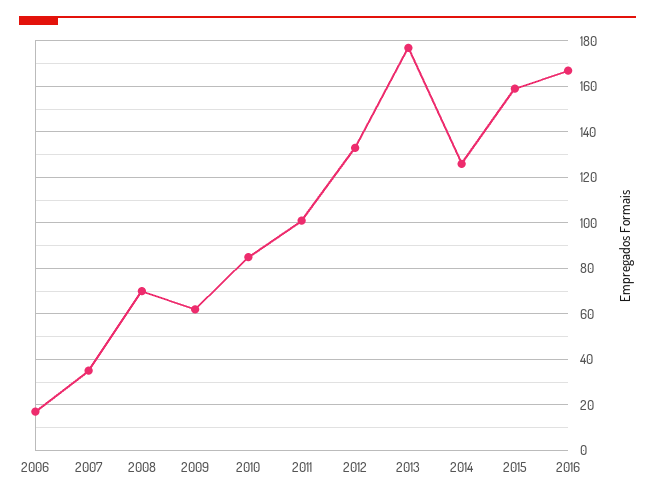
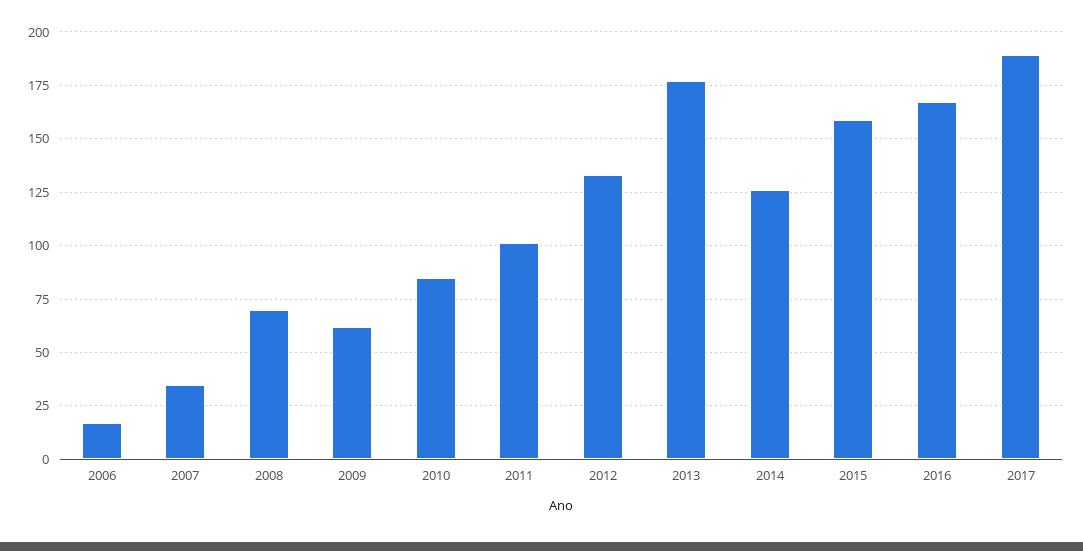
2017: none -> 190

